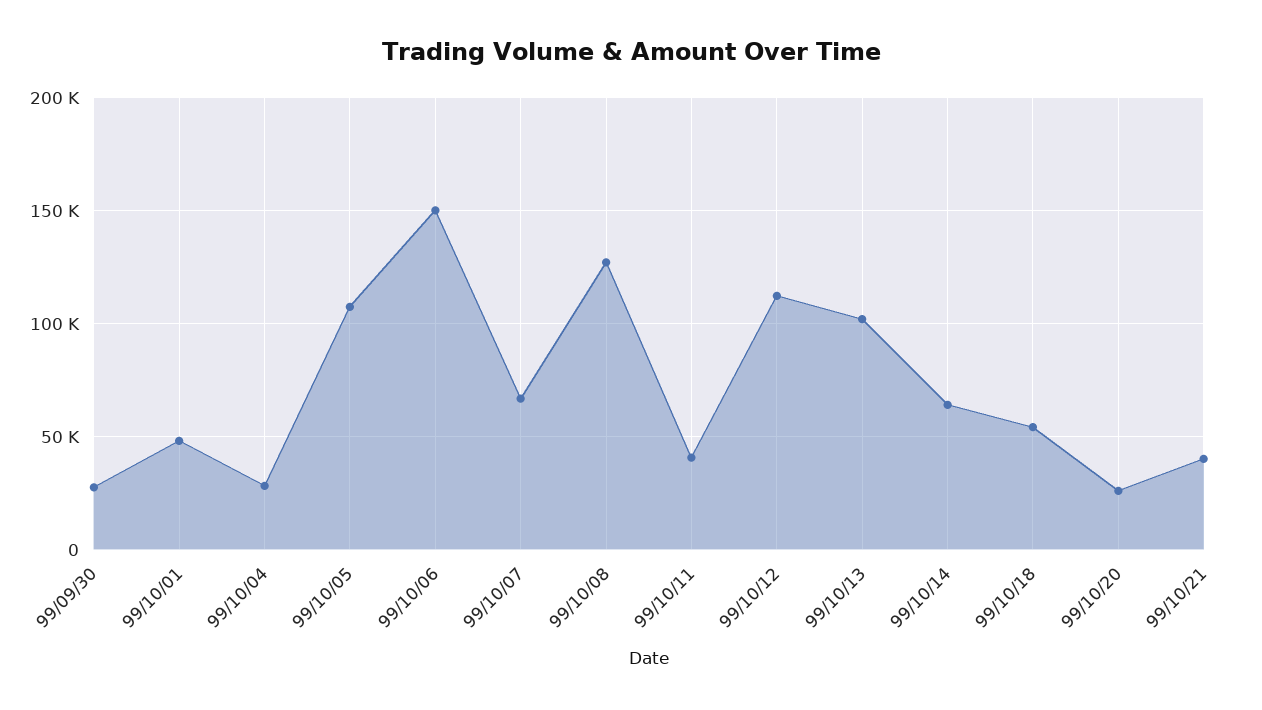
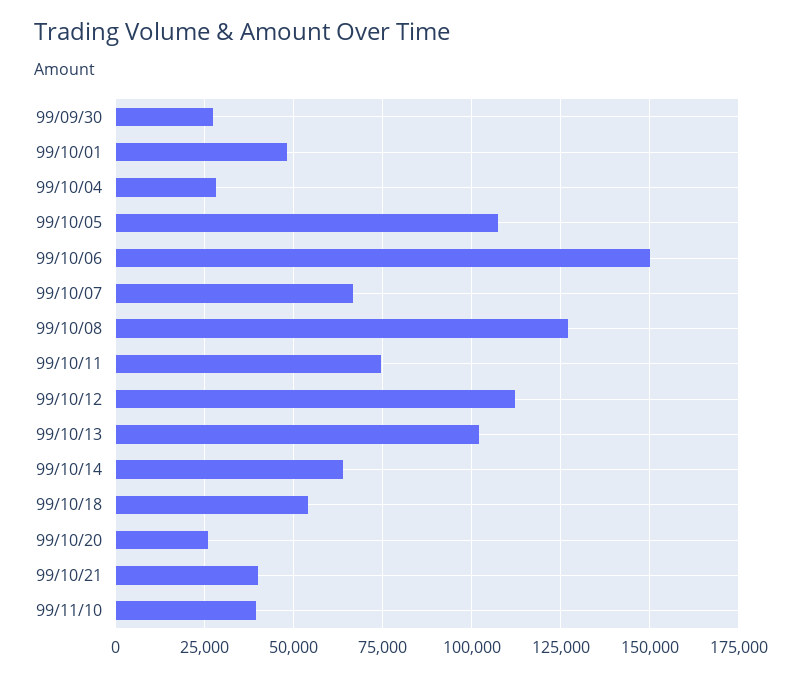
99/10/11: 40000 -> 75000
99/11/10: none -> 40000

